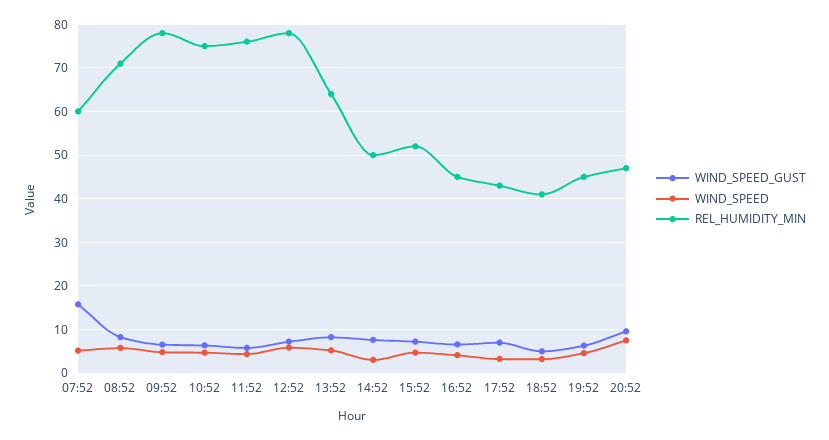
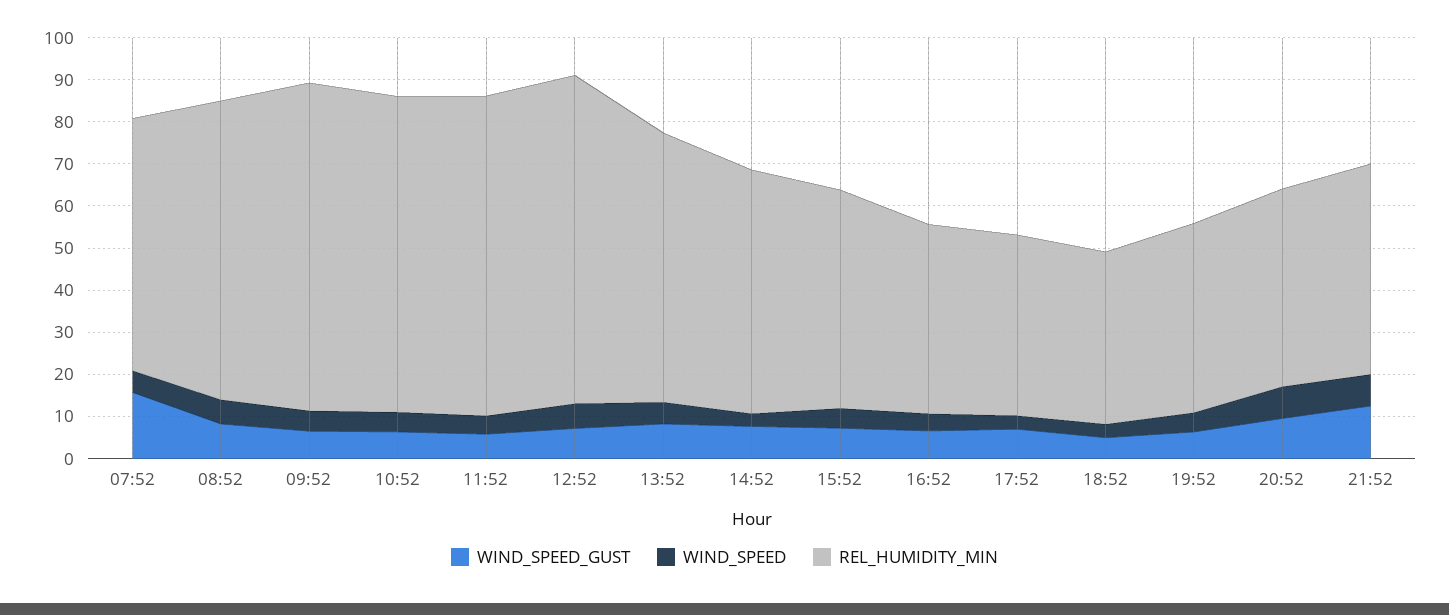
REL_HUMIDITY_MIN, 14:52: 50 -> 58
WIND_SPEED_GUST, 21:52: none -> 12
WIND_SPEED, 21:52: none -> 8
REL_HUMIDITY_MIN, 21:52: none -> 50

